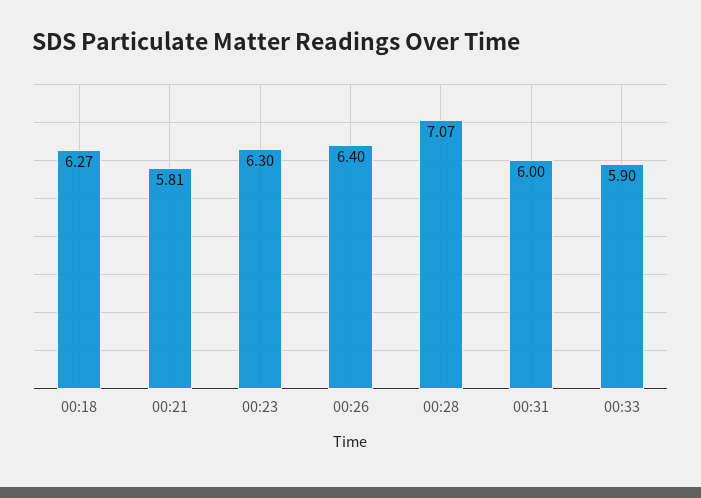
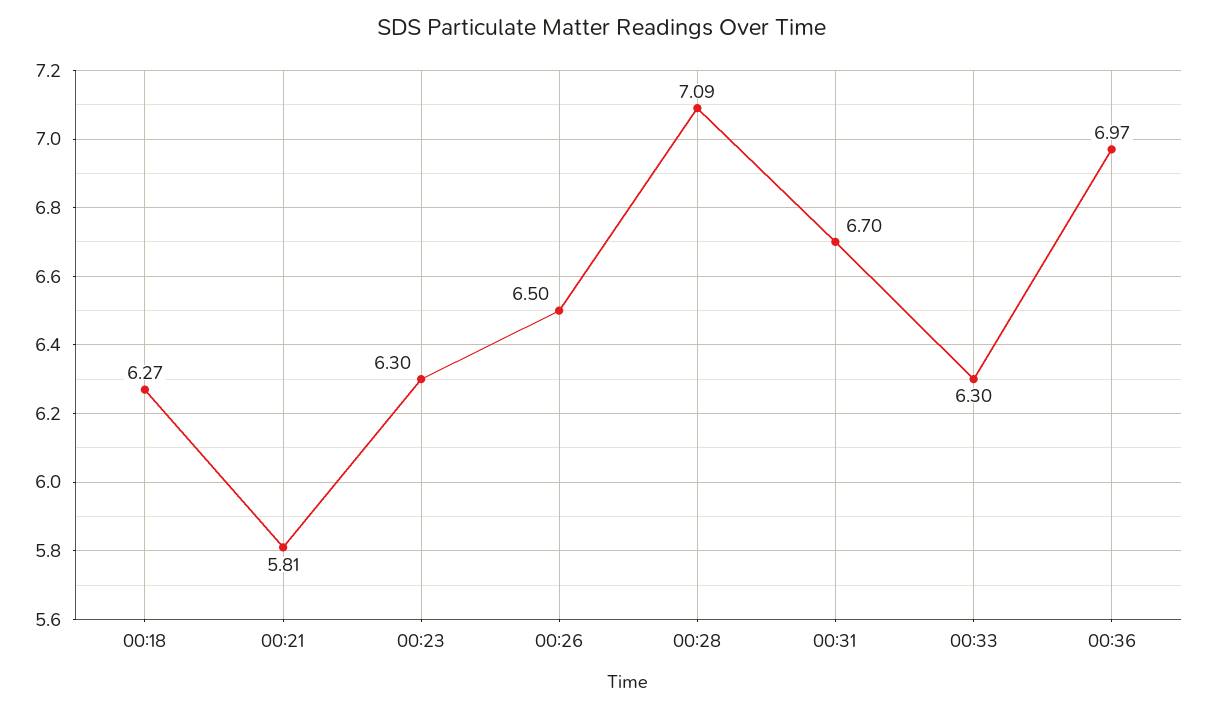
00:26: 6.4 -> 6.5
00:28: 7.07 -> 7.09
00:31: 6 -> 6.7
00:33: 5.9 -> 6.3
00:36: none -> 6.97

